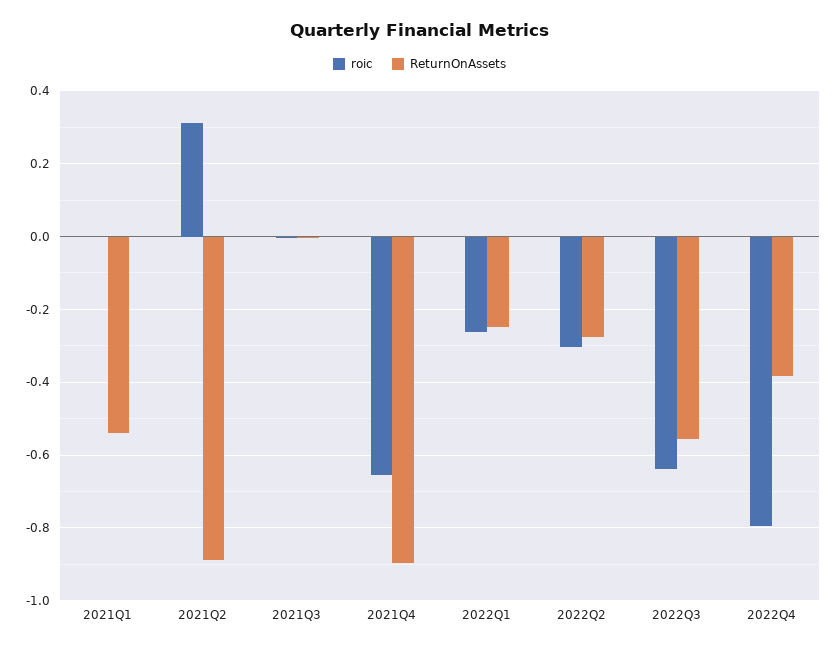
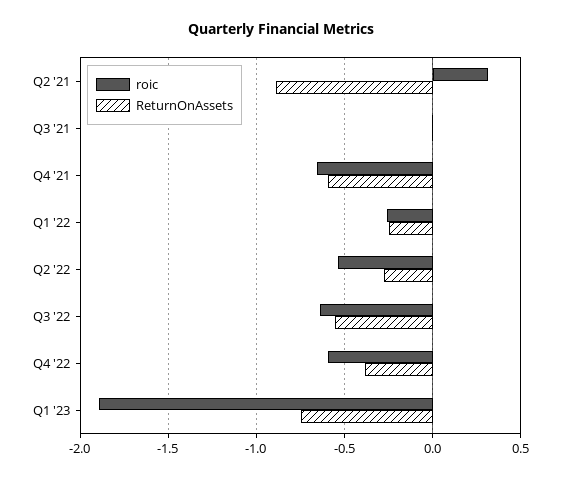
roic, 2021Q1: 0 -> none
ReturnOnAssets, 2021Q1: -0.54 -> none
ReturnOnAssets, 2021Q4: -0.9 -> -0.6
roic, 2022Q2: -0.3 -> -0.55
roic, 2022Q4: -0.8 -> -0.6
roic, Q1 '23: none -> -1.9
ReturnOnAssets, Q1 '23: none -> -0.75

